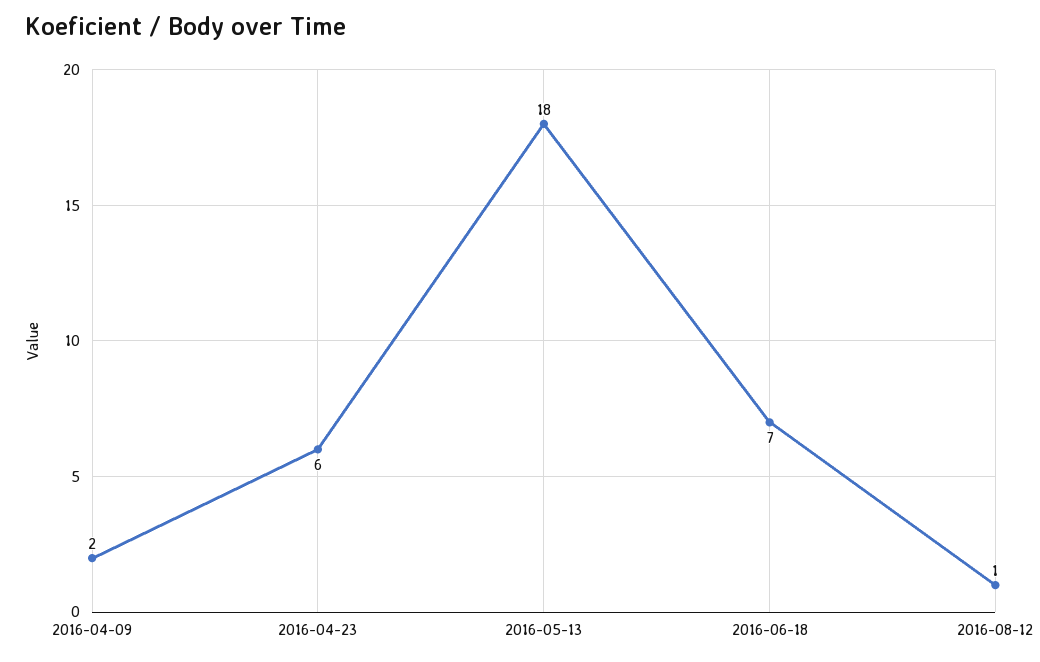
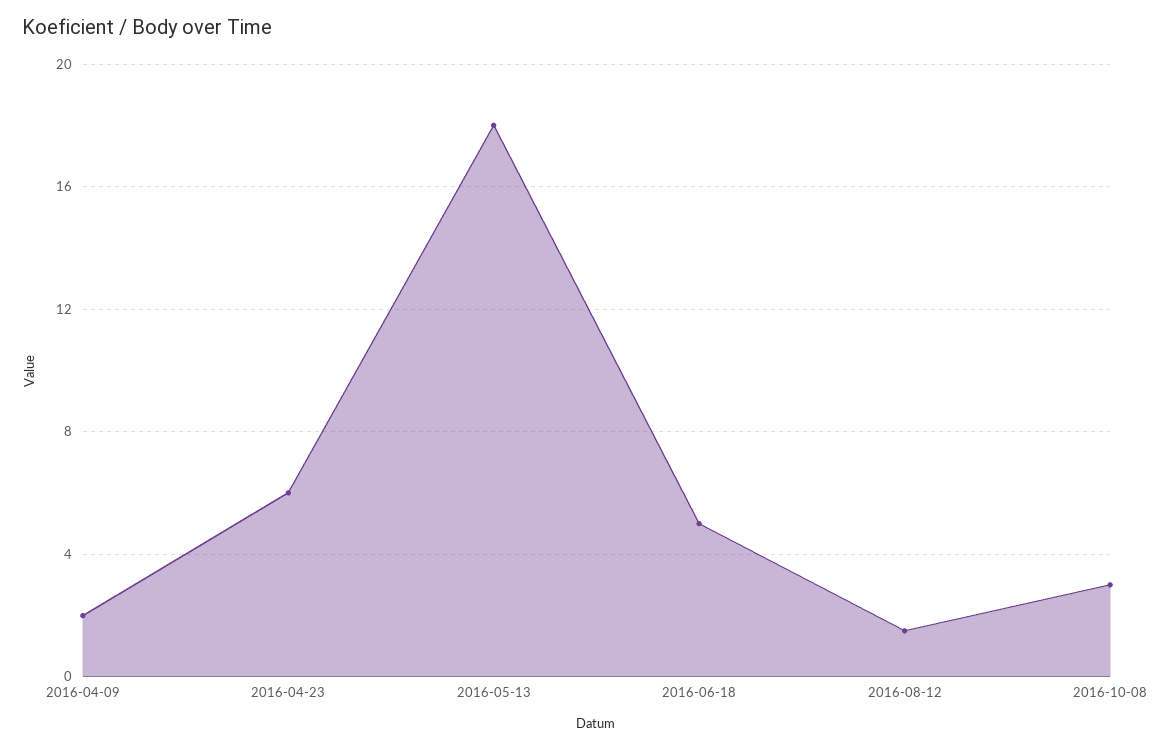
2016-06-18: 7 -> 5
2016-08-12: 1 -> 1.5
2016-10-08: none -> 3

